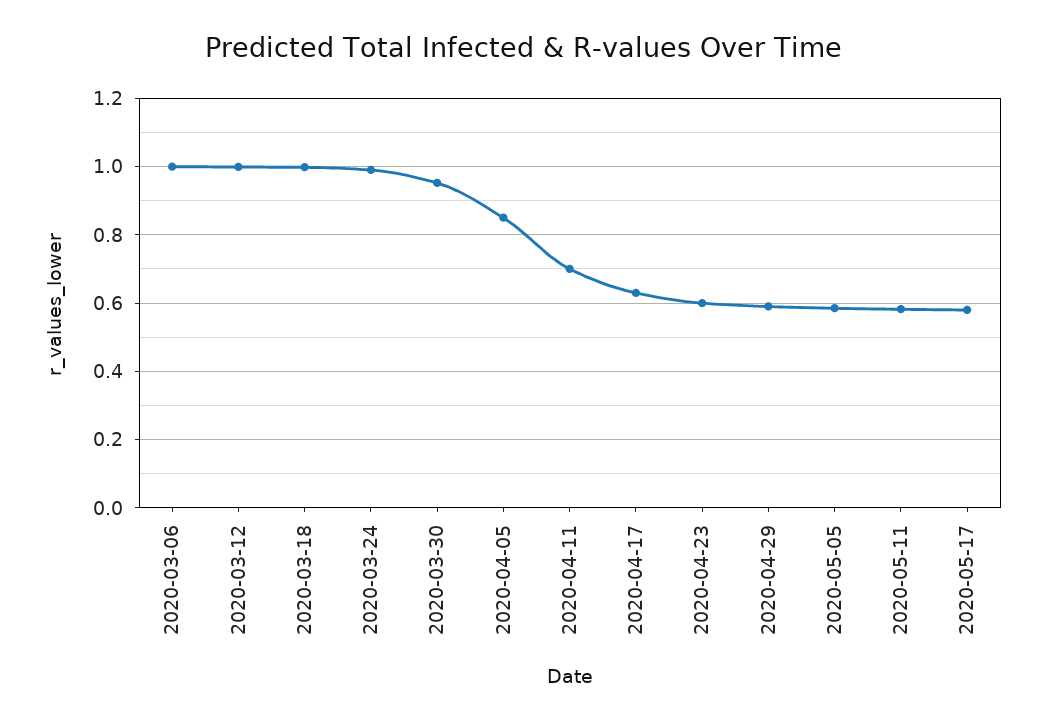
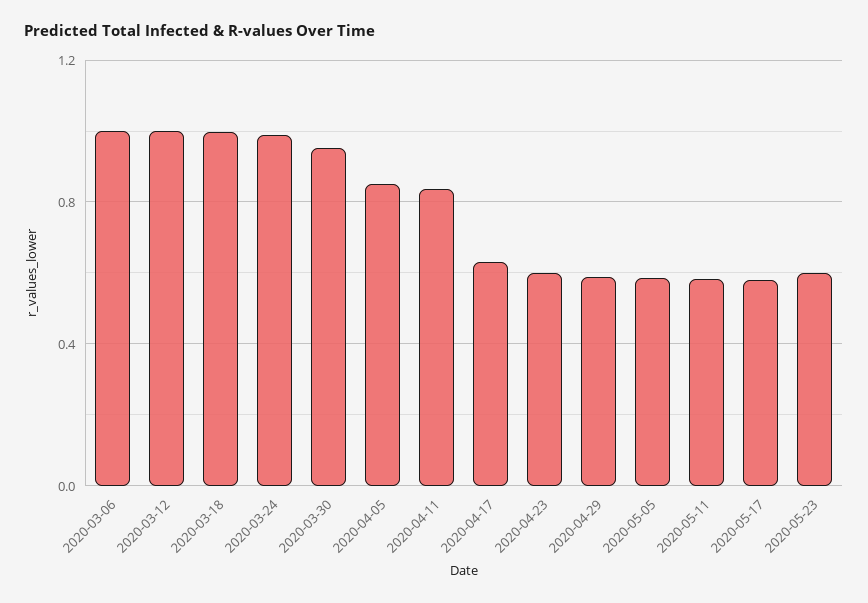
2020-04-11: 0.7 -> 0.85
2020-05-23: none -> 0.6

